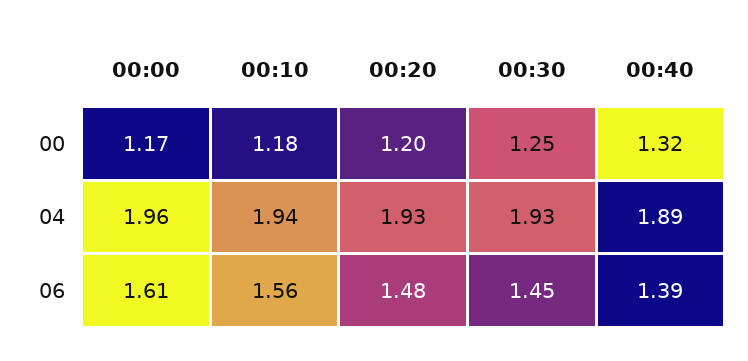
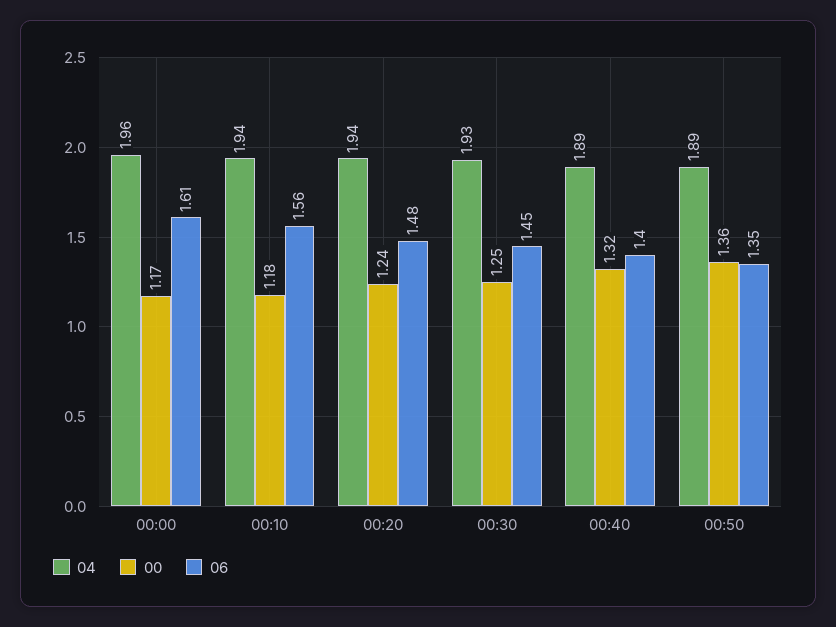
00, 00:20: 1.2 -> 1.24
04, 00:20: 1.93 -> 1.94
06, 00:40: 1.39 -> 1.4
04, 00:50: none -> 1.89
00, 00:50: none -> 1.36
06, 00:50: none -> 1.35

